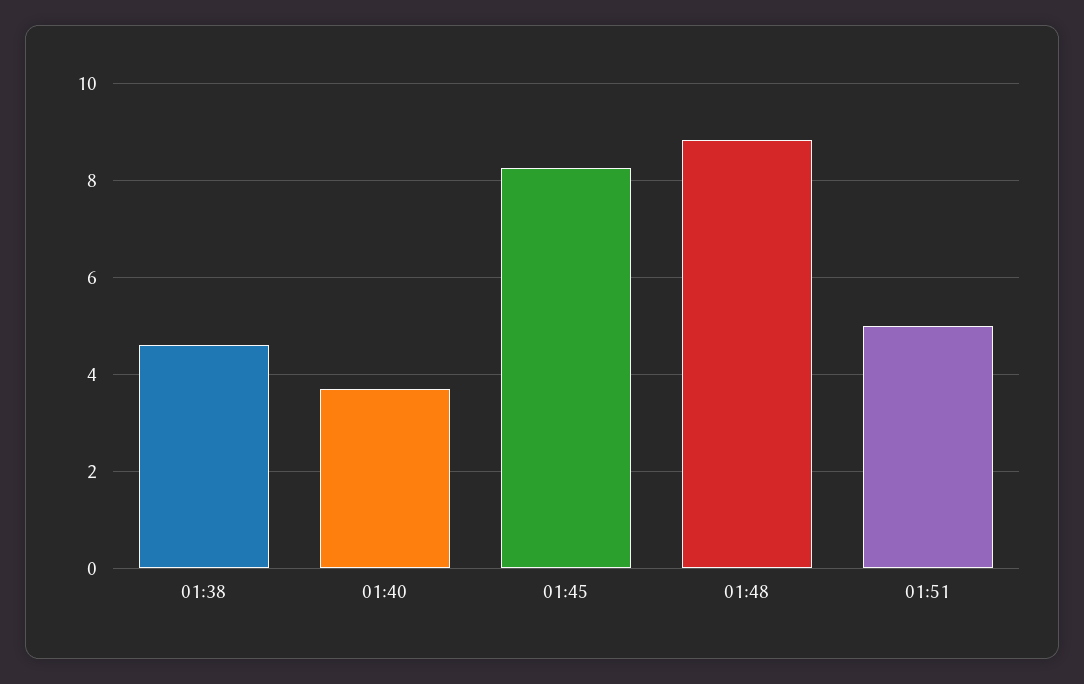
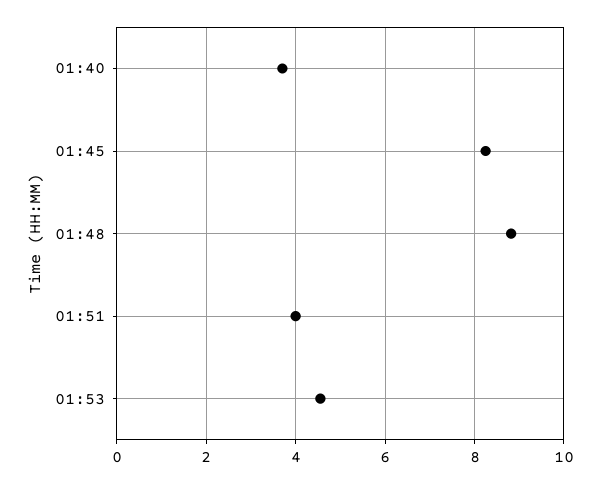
01:38: 4.6 -> none
01:51: 5 -> 4
01:53: none -> 4.6

